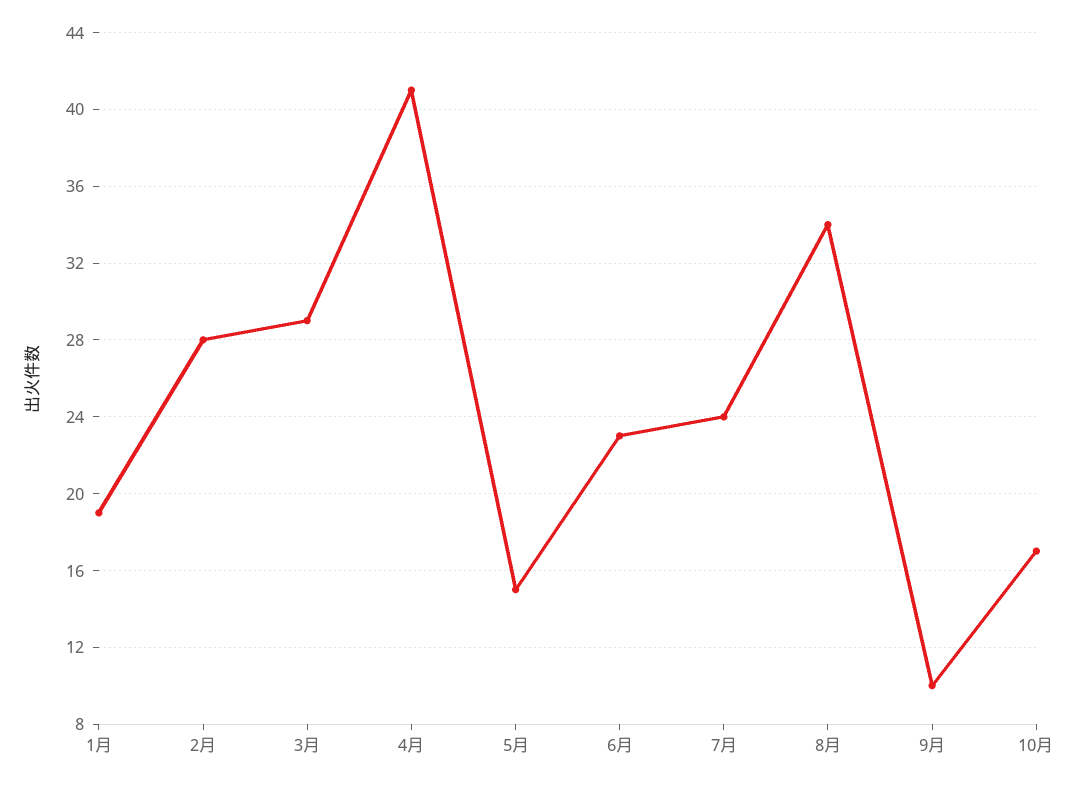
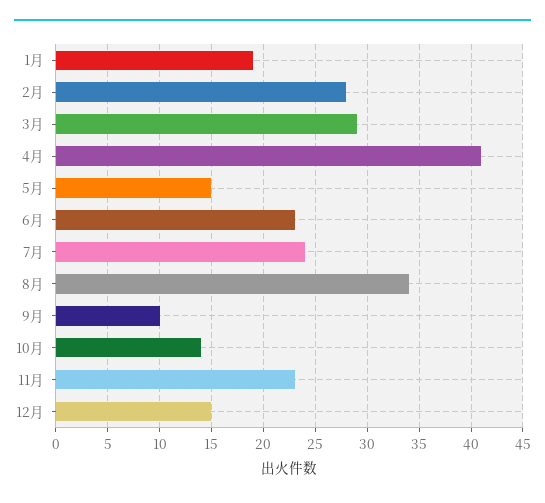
10月: 17 -> 14
11月: none -> 23
12月: none -> 15

